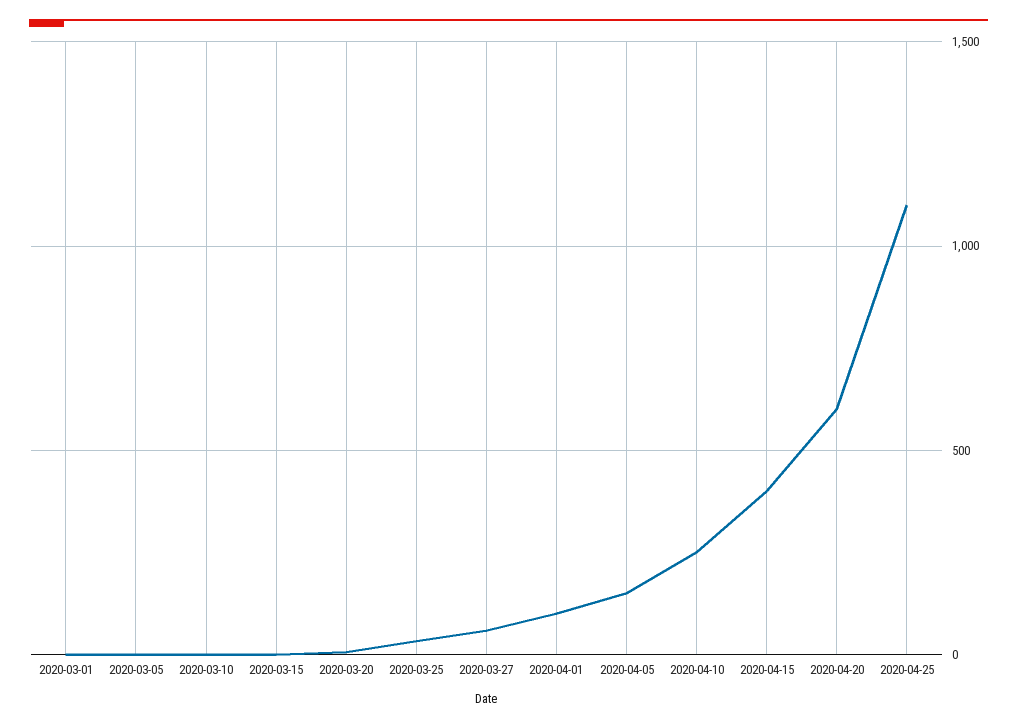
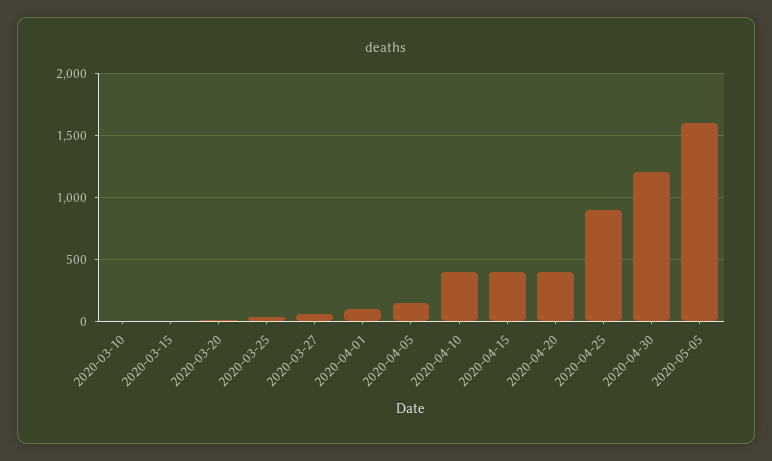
2020-03-01: 0 -> none
2020-03-05: 0 -> none
2020-04-10: 250 -> 400
2020-04-20: 600 -> 400
2020-04-25: 1100 -> 900
2020-04-30: none -> 1200
2020-05-05: none -> 1600

